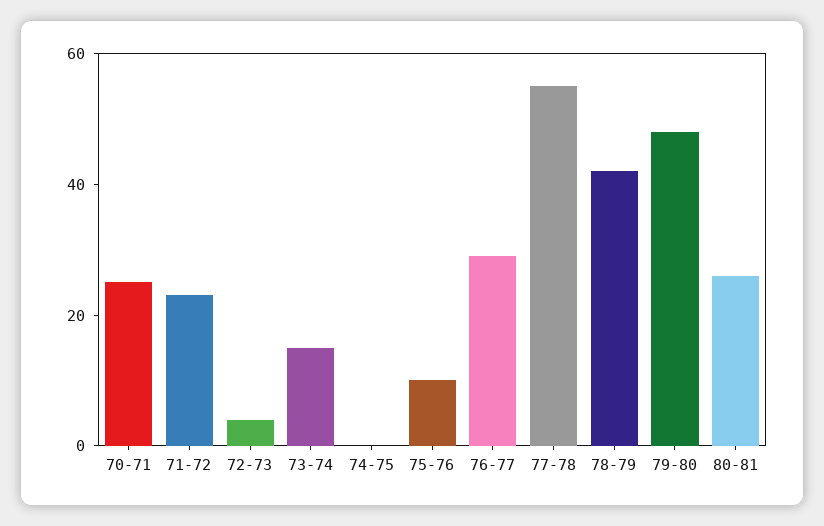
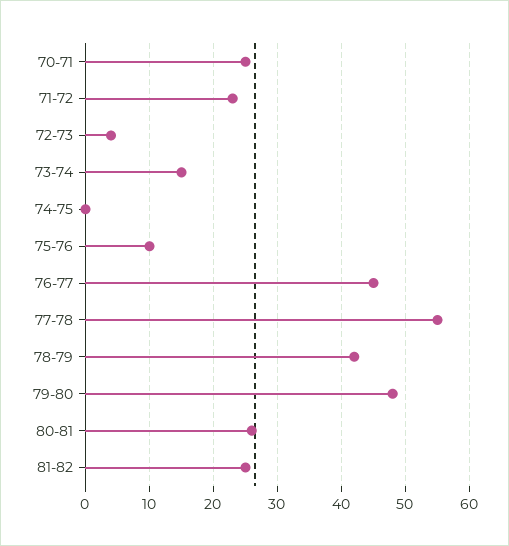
76-77: 30 -> 45
81-82: none -> 25

